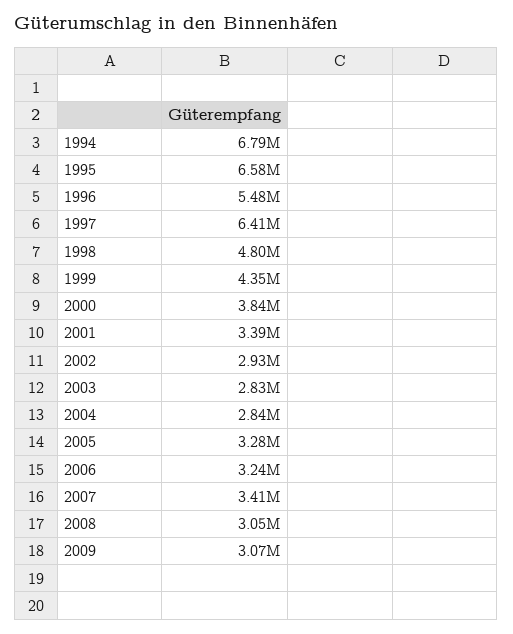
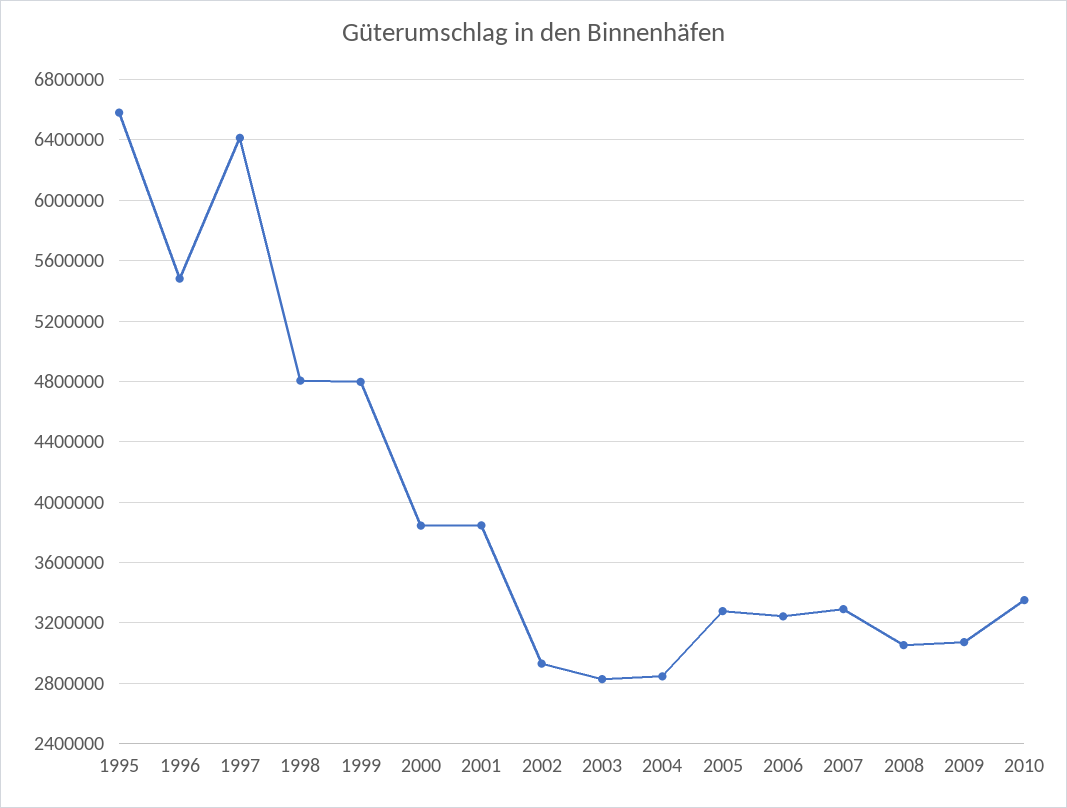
1994: 6790000 -> none
1999: 4350000 -> 4800000
2001: 3390000 -> 3850000
2007: 3410000 -> 3300000
2010: none -> 3350000

